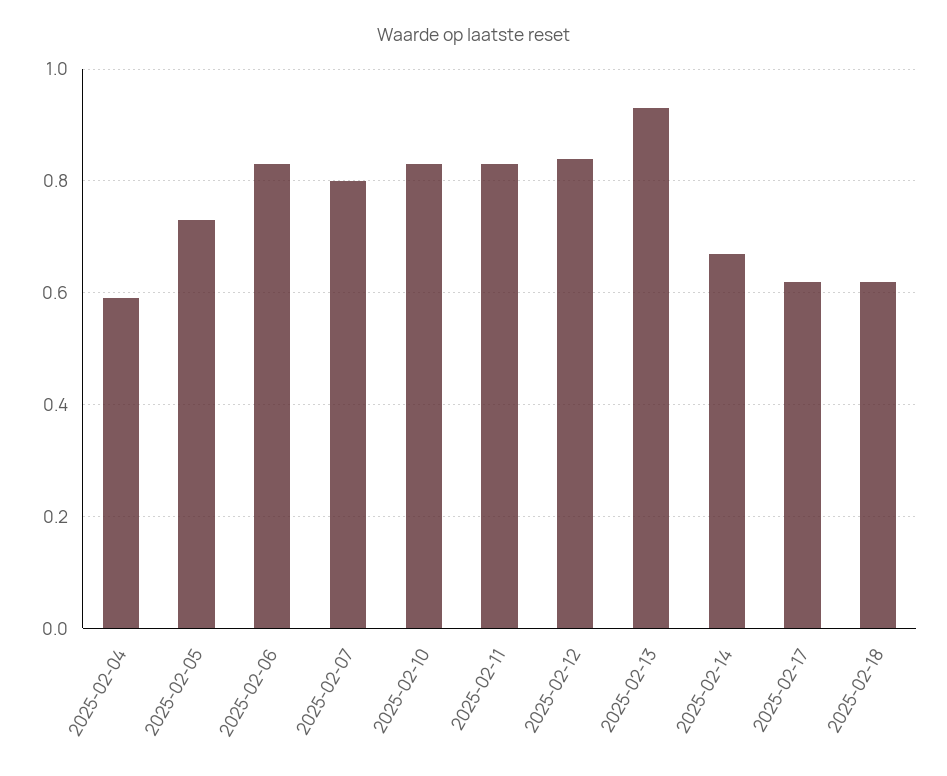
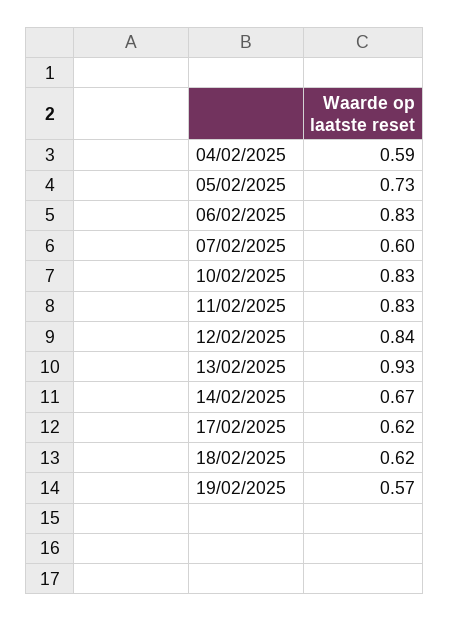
2025-02-07: 0.8 -> 0.6
19/02/2025: none -> 0.57

